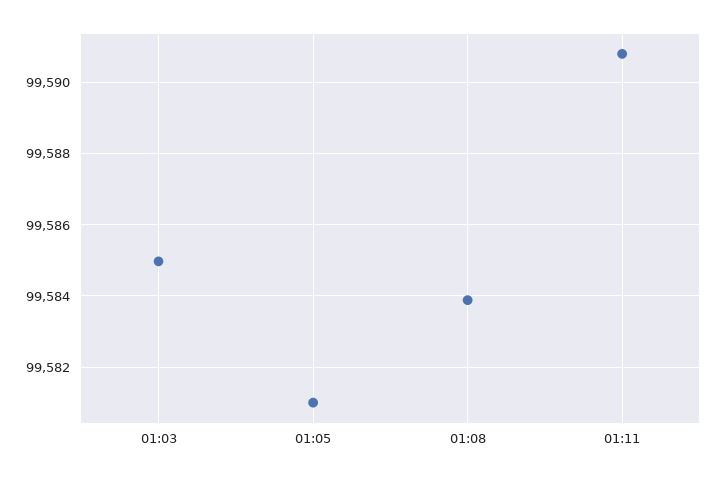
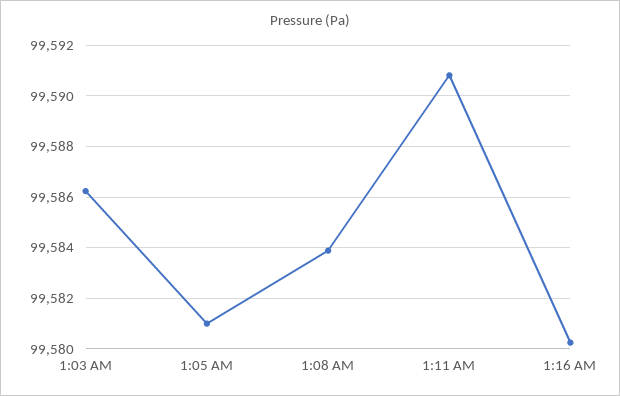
01:03: 99585 -> 99586.25
1:16 AM: none -> 99580.25

